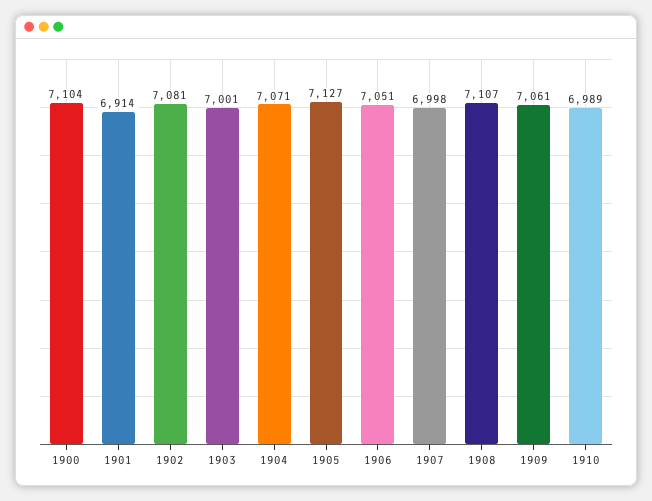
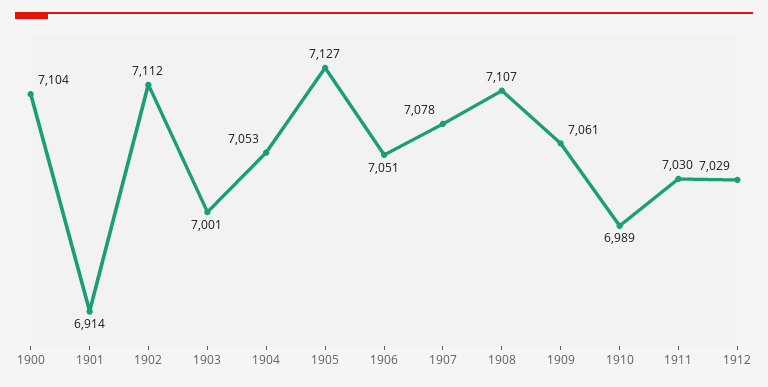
1902: 7081 -> 7112
1904: 7071 -> 7053
1907: 6998 -> 7078
1911: none -> 7030
1912: none -> 7029

